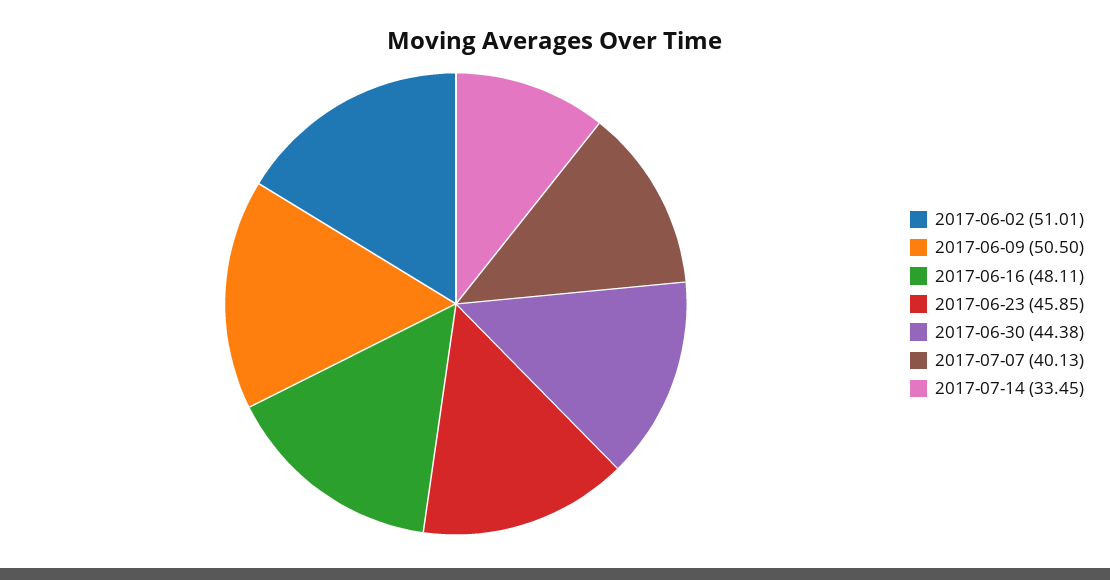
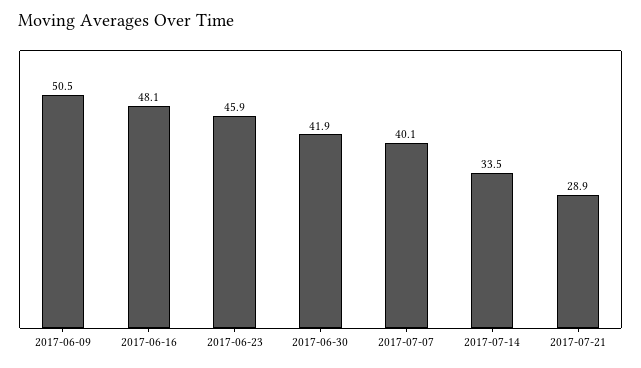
2017-06-02: 51.01 -> none
2017-06-30: 44.38 -> 41.9
2017-07-21: none -> 28.9

